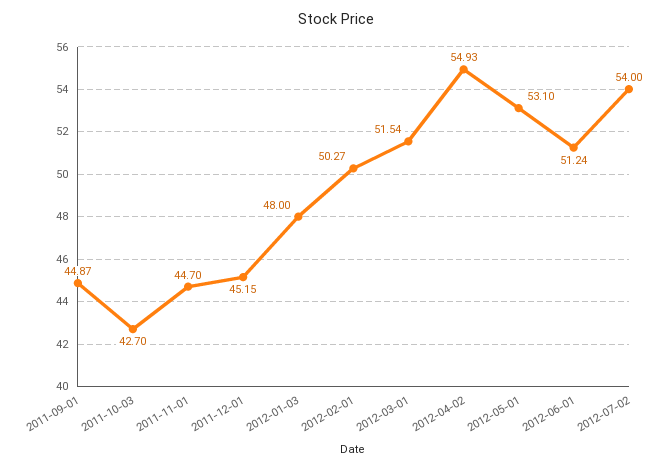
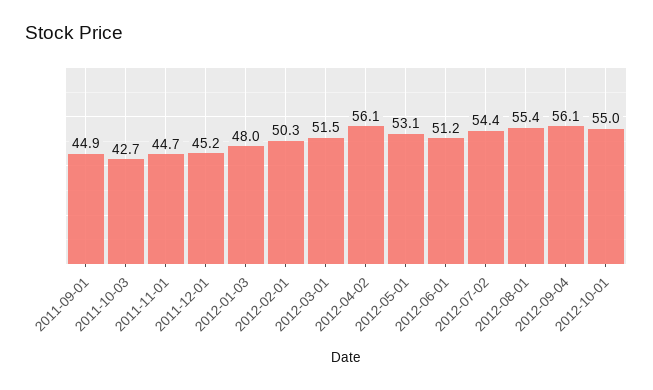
2012-04-02: 54.93 -> 56.1
2012-07-02: 54 -> 54.4
2012-08-01: none -> 55.4
2012-09-04: none -> 56.1
2012-10-01: none -> 55

